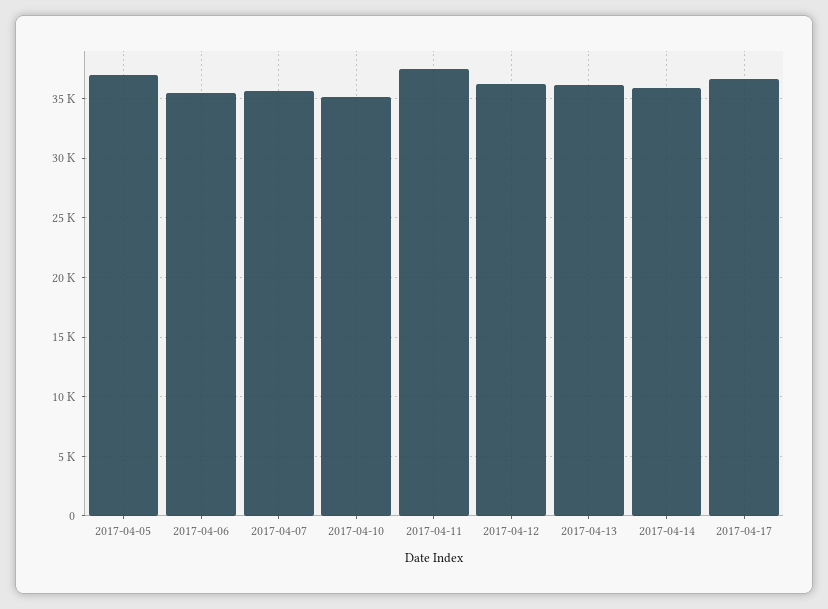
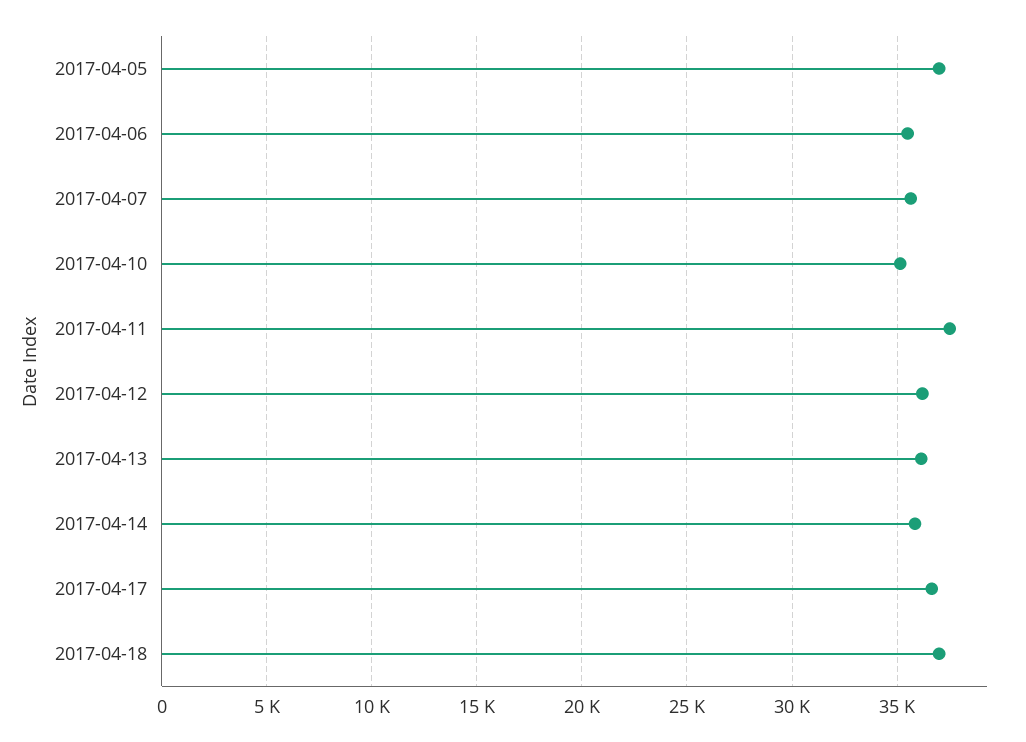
2017-04-18: none -> 37000

